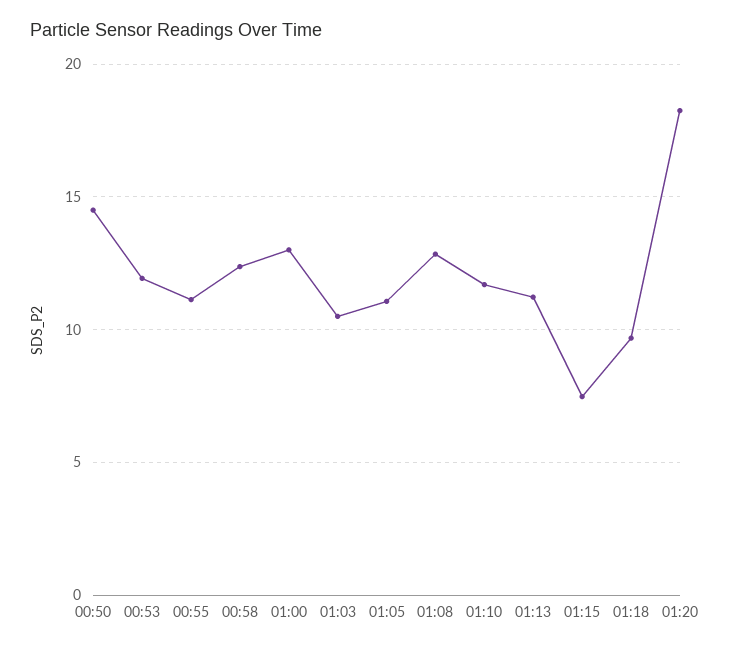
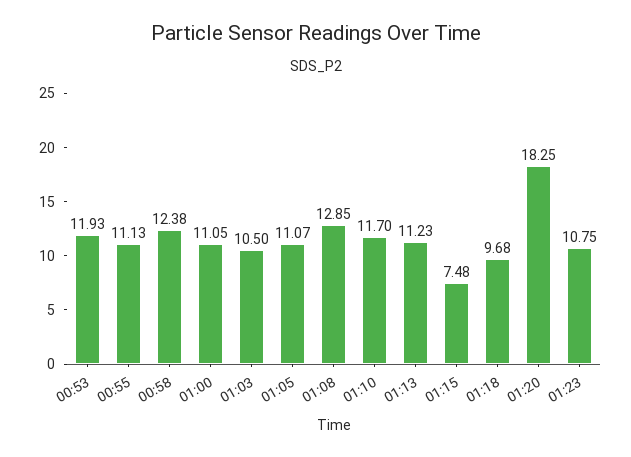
00:50: 14.5 -> none
01:00: 13 -> 11.05
01:23: none -> 10.75

